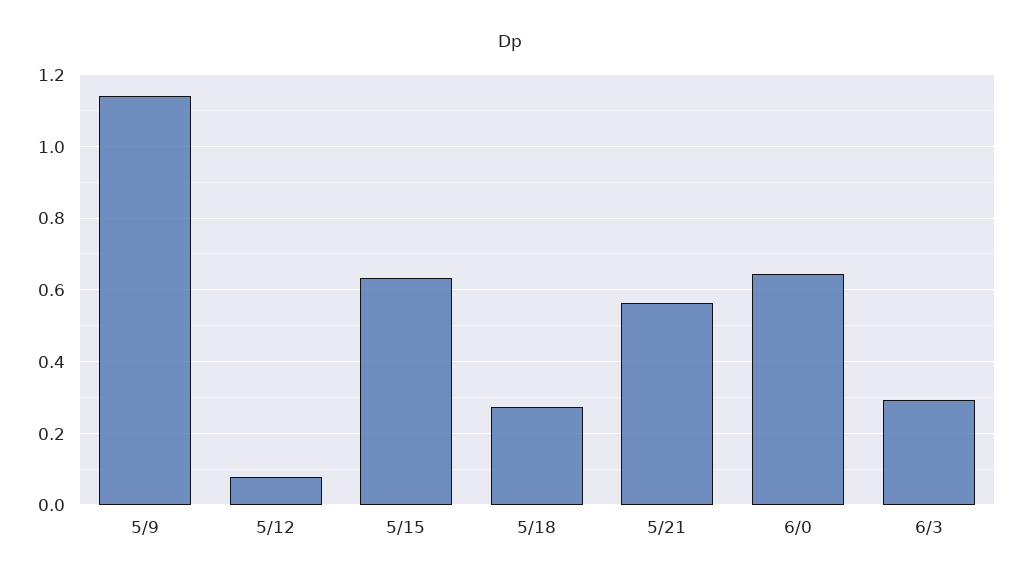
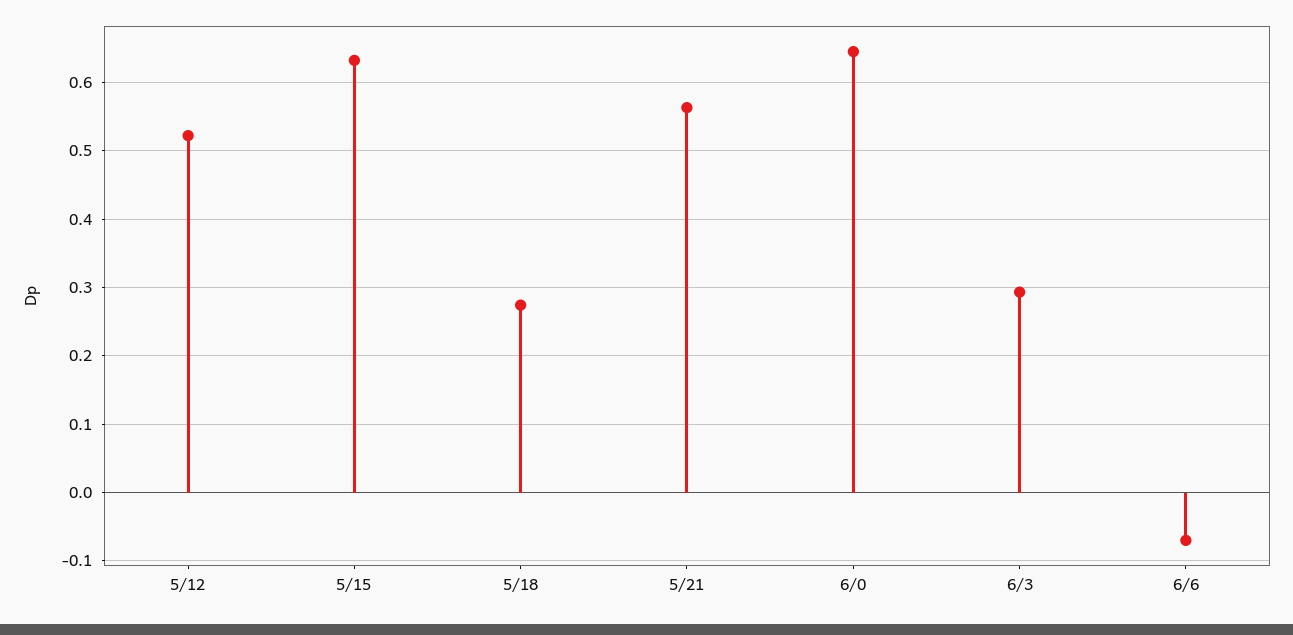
5/9: 1.14 -> none
5/12: 0.08 -> 0.52
6/6: none -> -0.07

